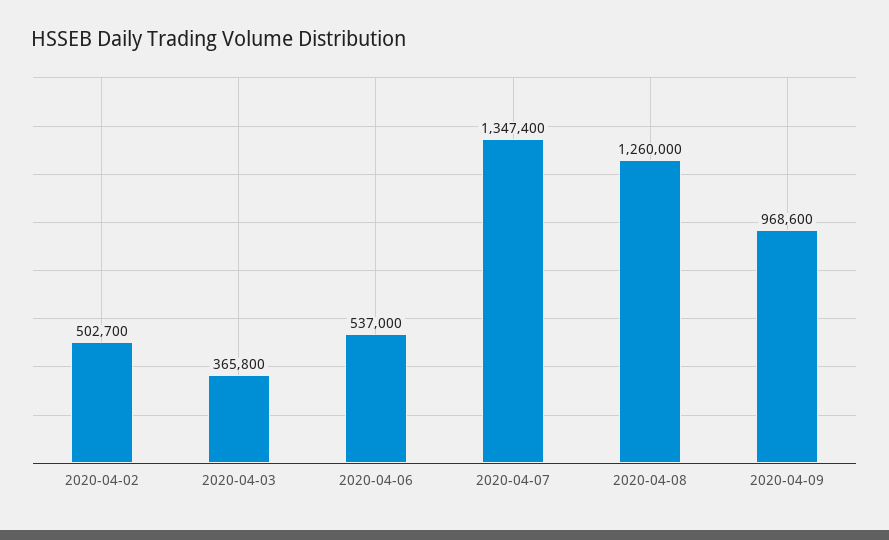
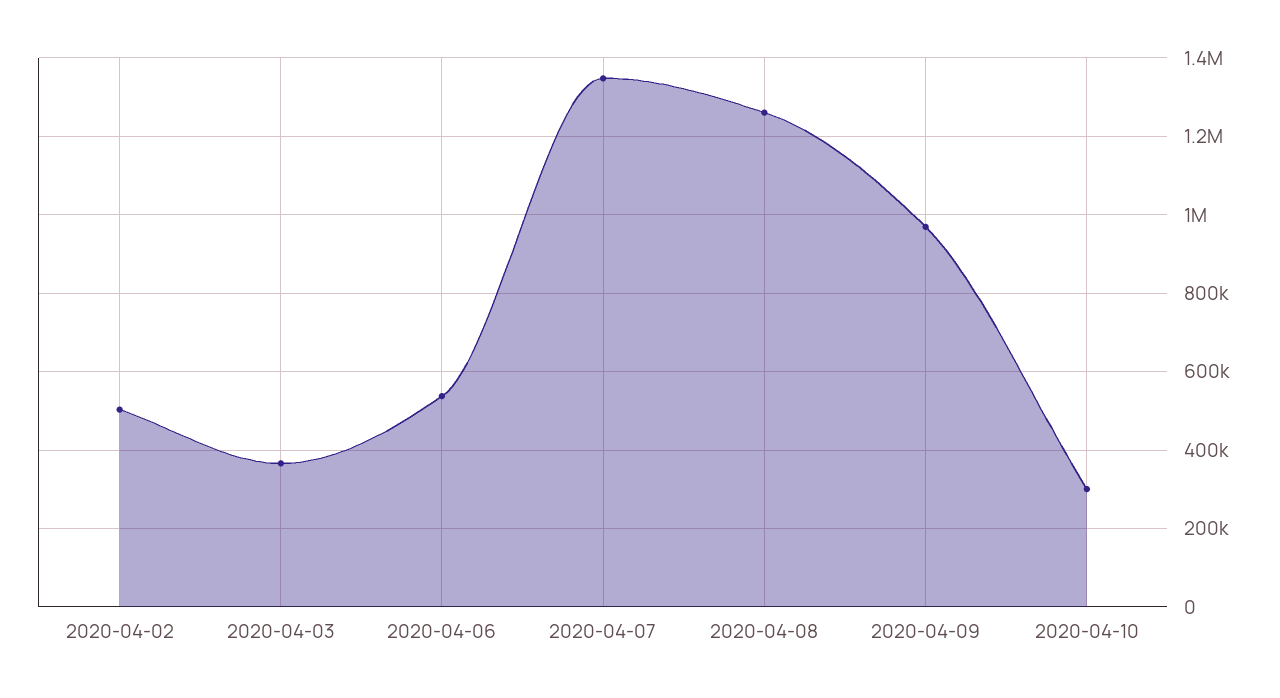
2020-04-10: none -> 300000

